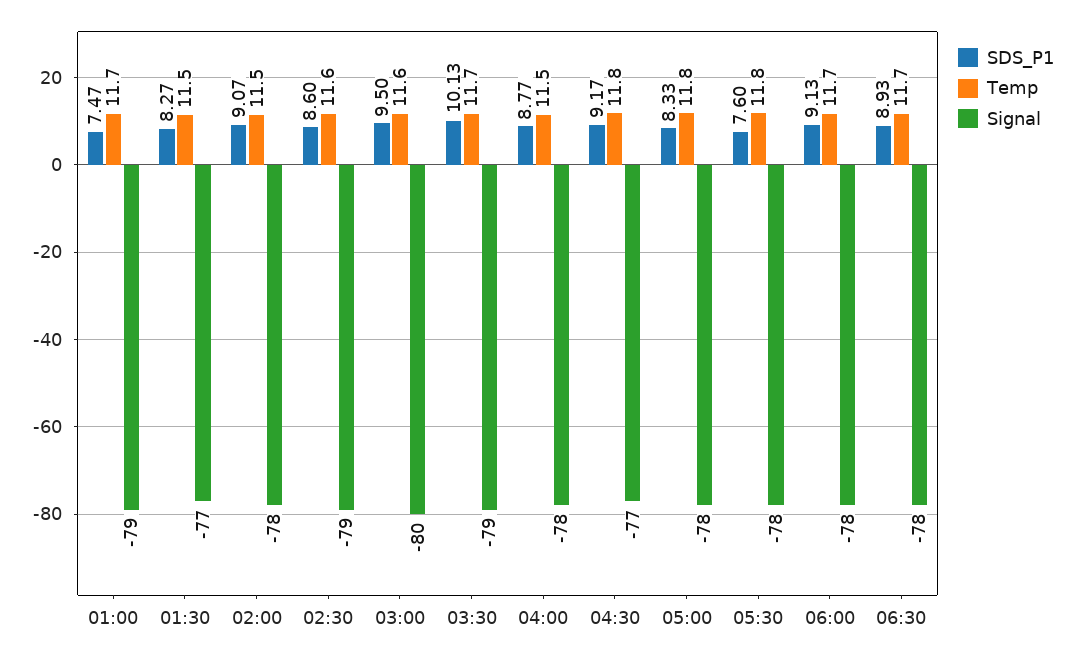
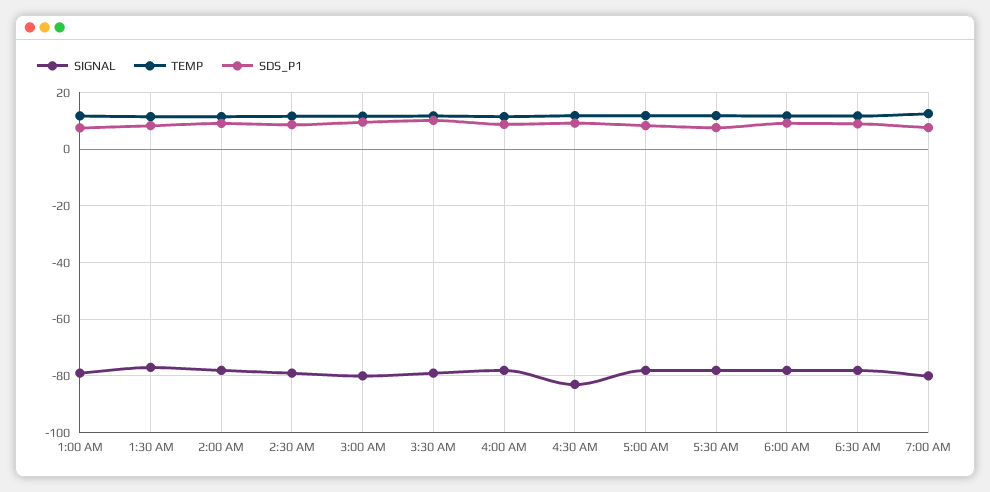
Signal, 04:30: -77 -> -82.5
Signal, 7:00 AM: none -> -80
Temp, 7:00 AM: none -> 12.5
SDS_P1, 7:00 AM: none -> 7.5

